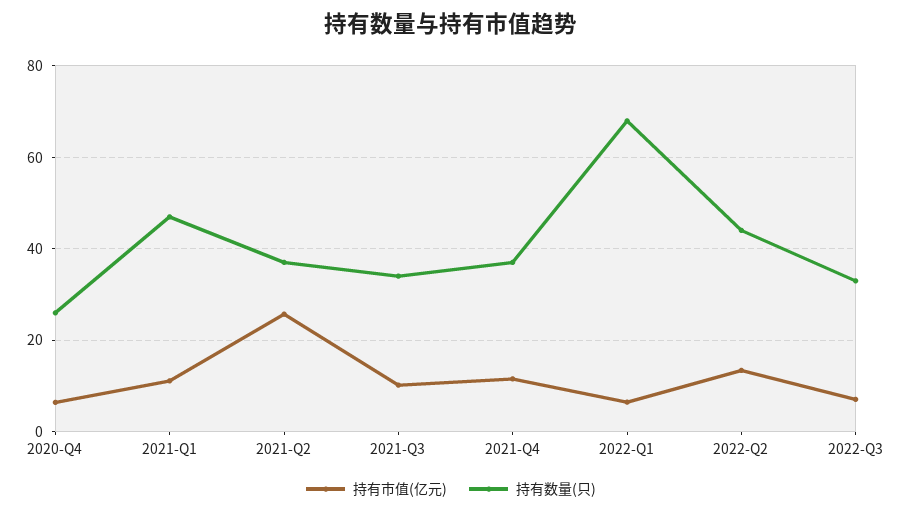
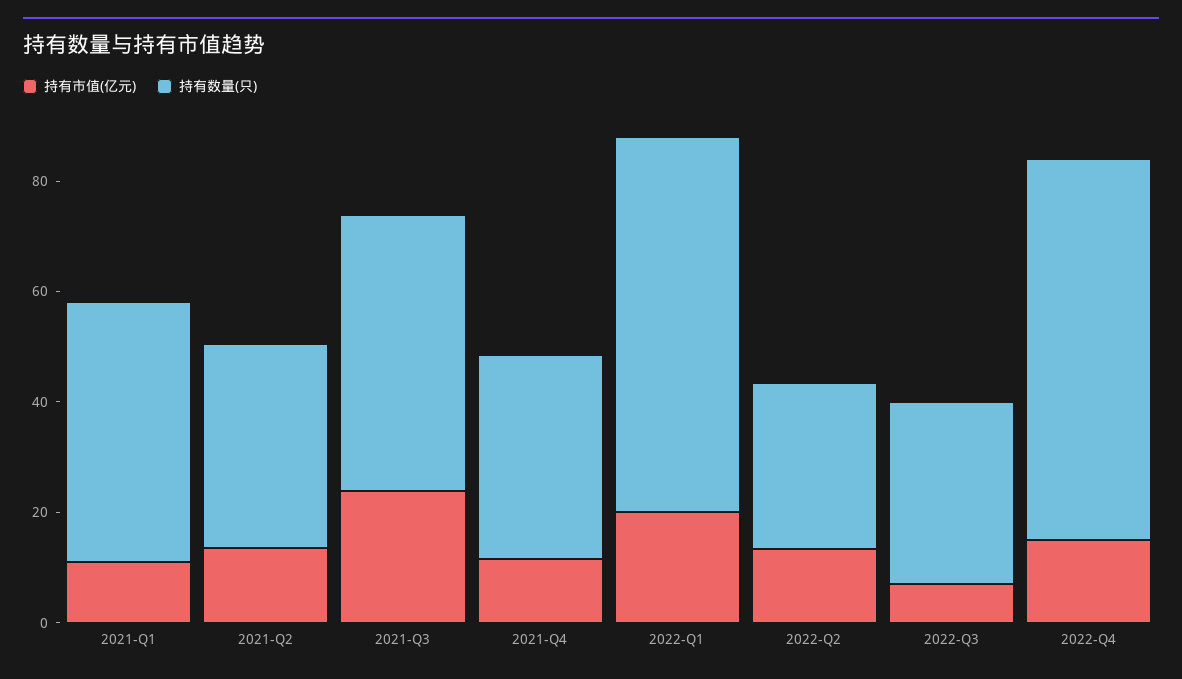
持有市值(亿元), 2020-Q4: 6 -> none
持有数量(只), 2020-Q4: 26 -> none
持有市值(亿元), 2021-Q2: 26 -> 15
持有市值(亿元), 2021-Q3: 10 -> 25
持有数量(只), 2021-Q3: 34 -> 50
持有市值(亿元), 2022-Q1: 6 -> 20
持有数量(只), 2022-Q2: 44 -> 30
持有市值(亿元), 2022-Q4: none -> 15
持有数量(只), 2022-Q4: none -> 70

